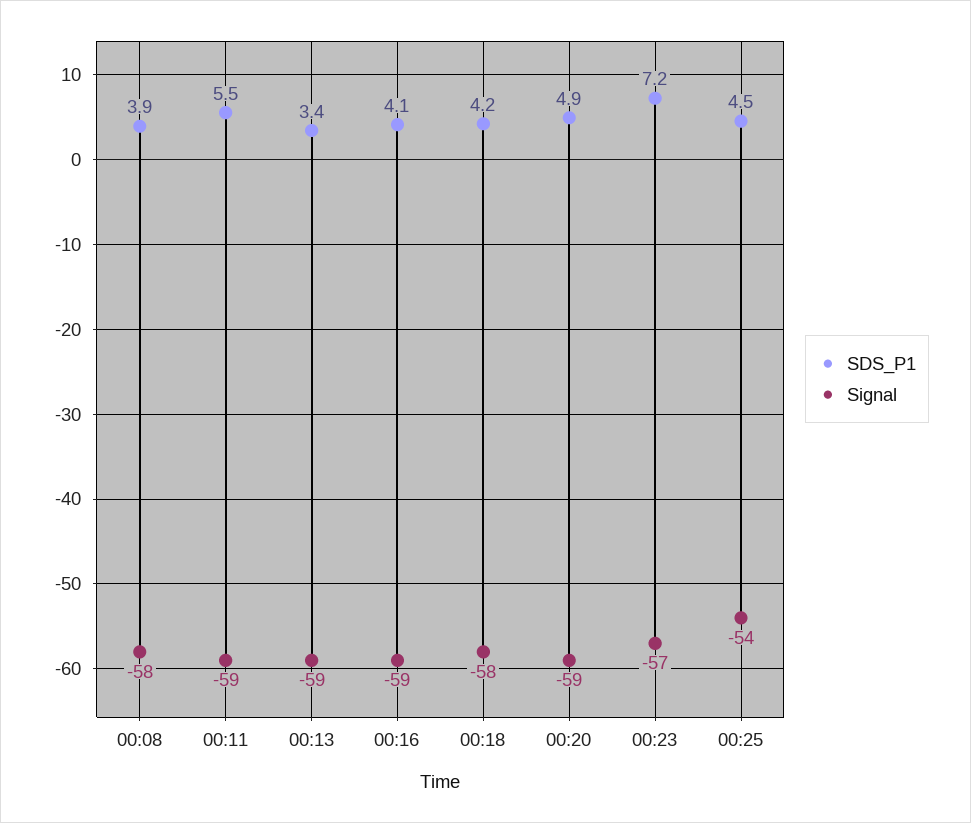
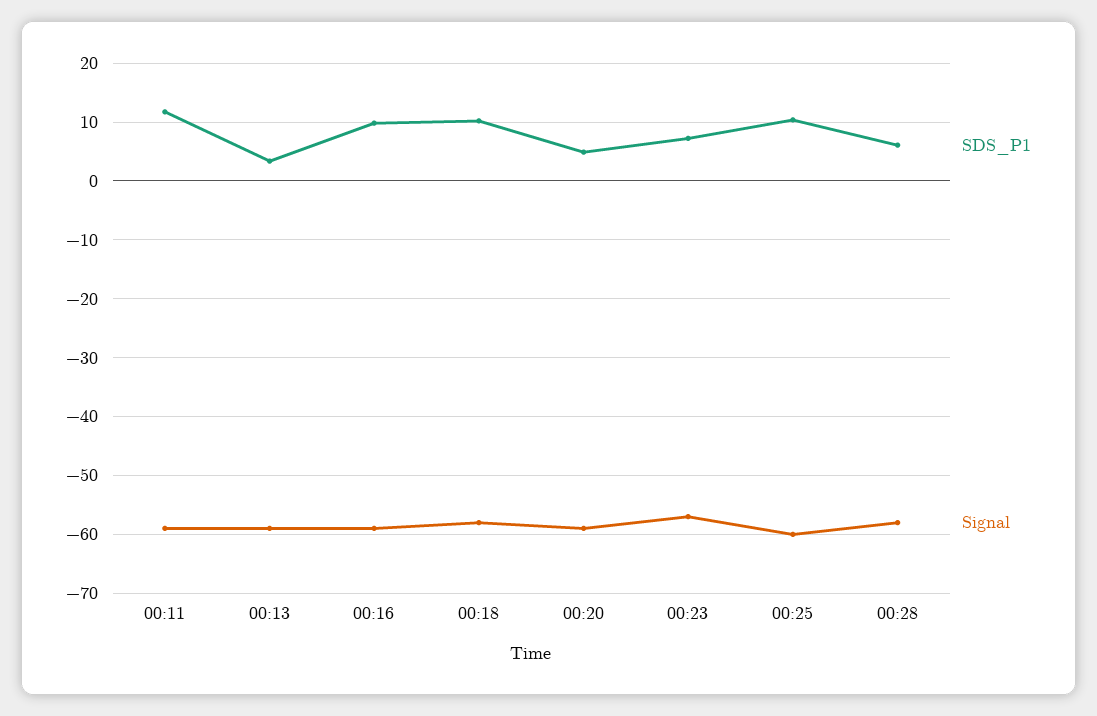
SDS_P1, 00:08: 3.9 -> none
Signal, 00:08: -58 -> none
SDS_P1, 00:11: 5.5 -> 12
SDS_P1, 00:16: 4.1 -> 10
SDS_P1, 00:18: 4.2 -> 10
SDS_P1, 00:25: 4.5 -> 10
Signal, 00:25: -54 -> -60
SDS_P1, 00:28: none -> 6
Signal, 00:28: none -> -58

